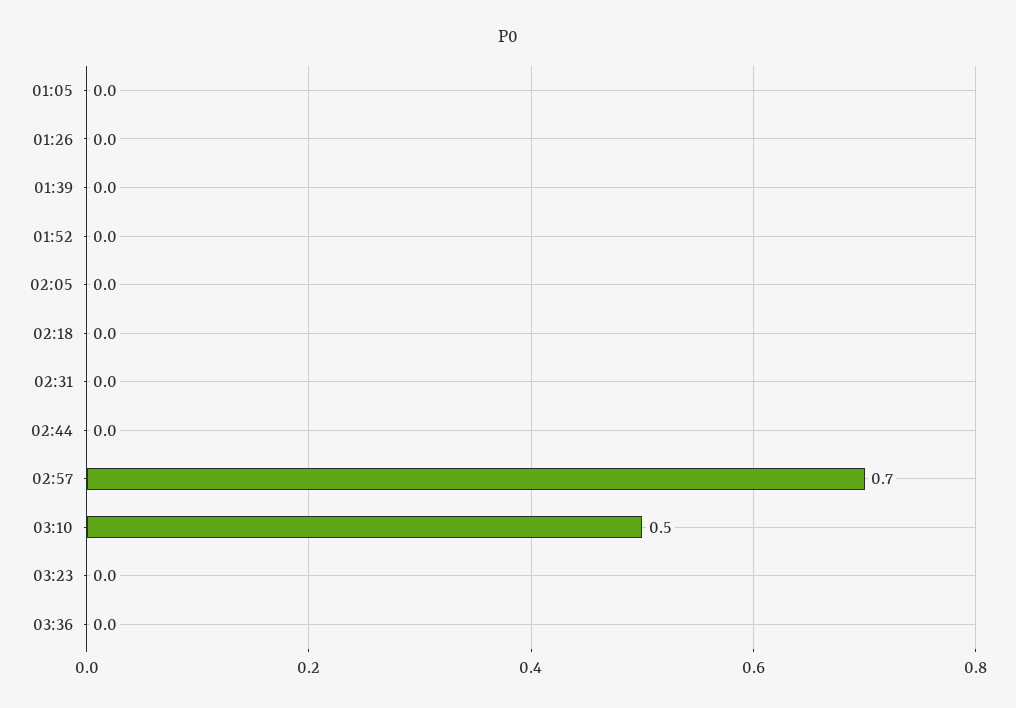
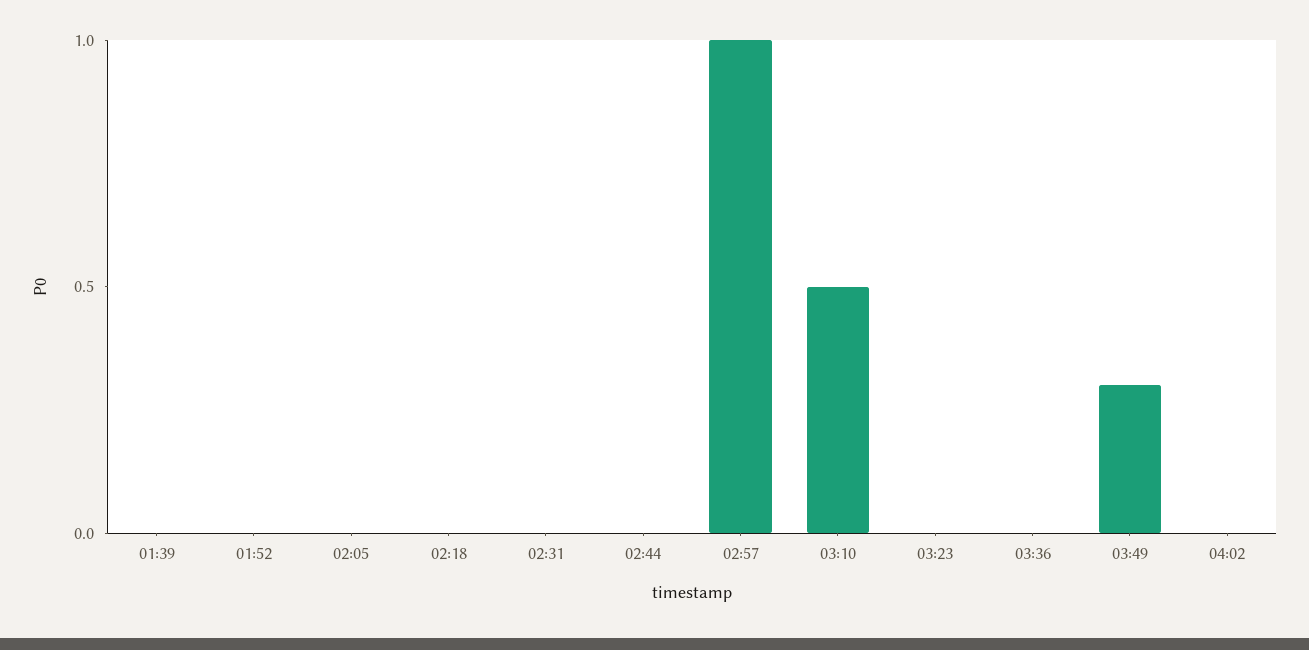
01:05: 0 -> none
01:26: 0 -> none
02:57: 0.7 -> 1
03:49: none -> 0.3
04:02: none -> 0

